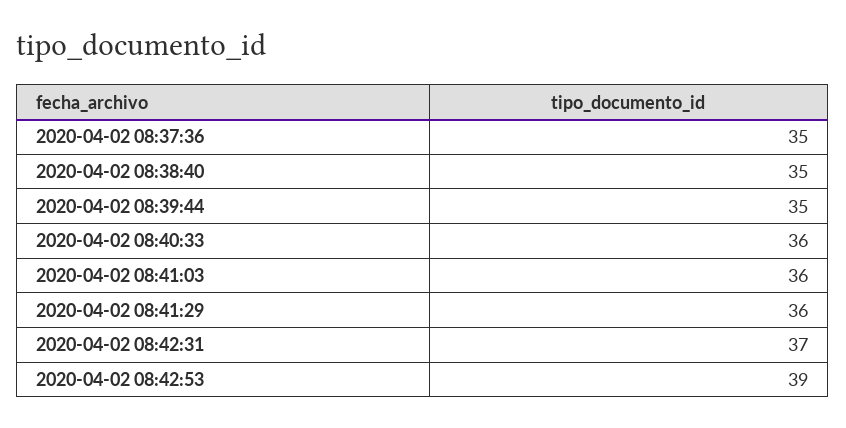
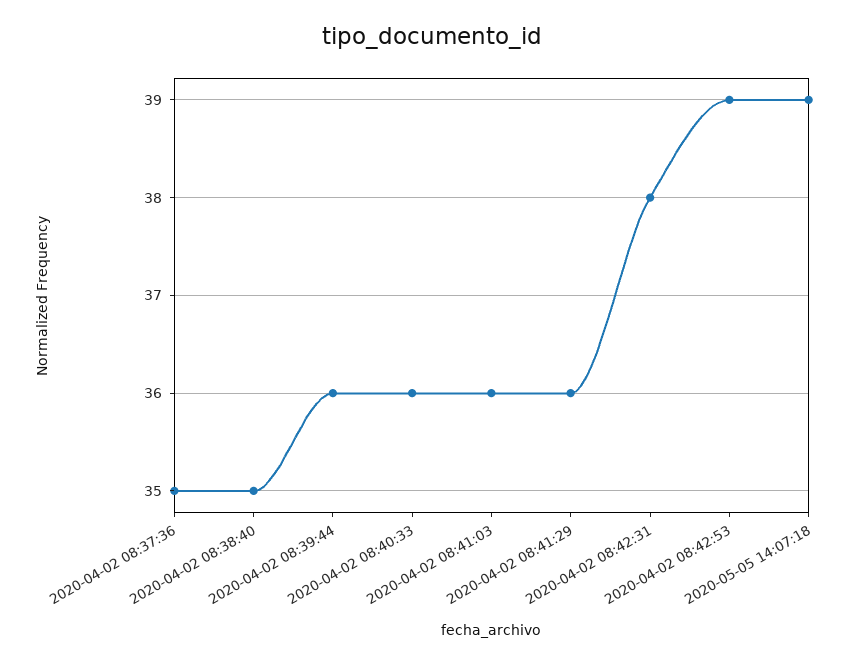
2020-04-02 08:39:44: 35 -> 36
2020-04-02 08:42:31: 37 -> 38
2020-05-05 14:07:18: none -> 39

